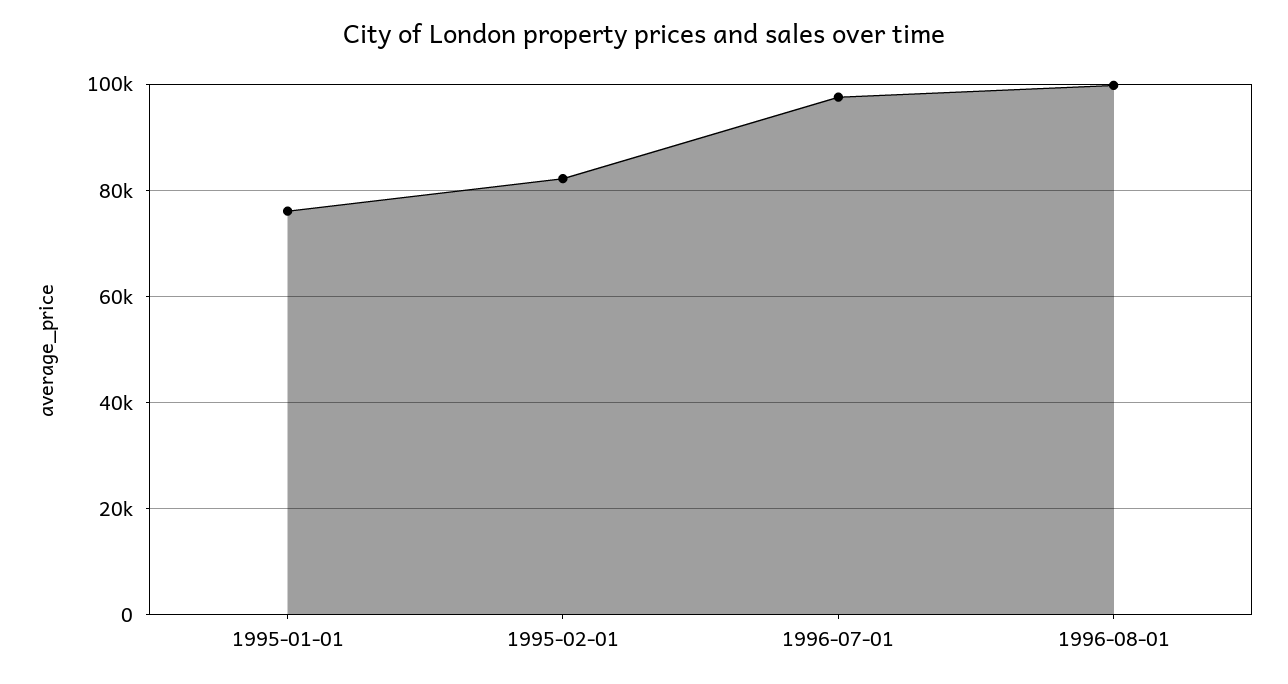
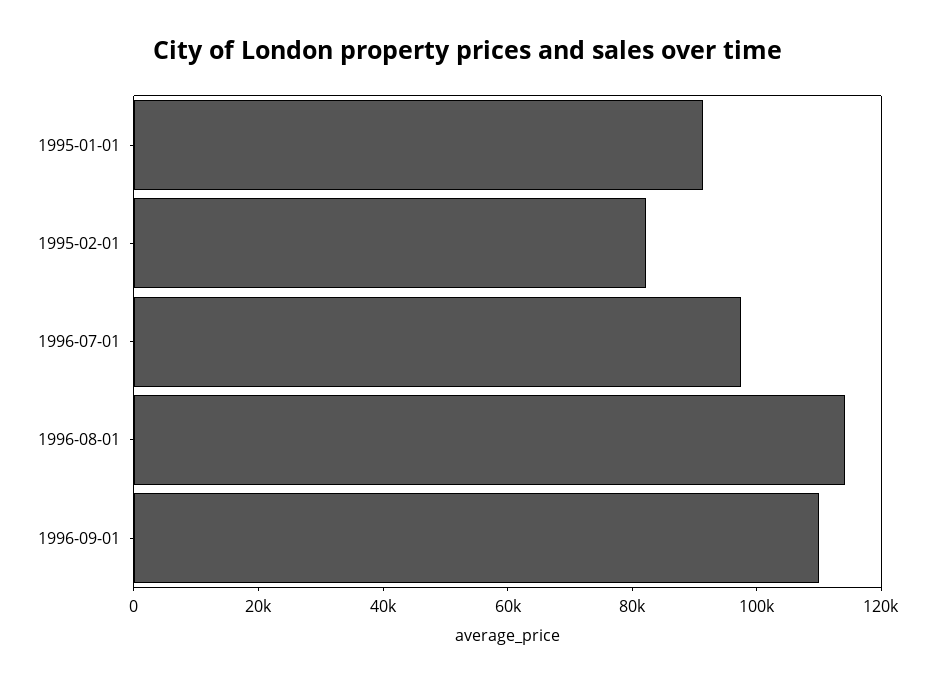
1995-01-01: 76000 -> 90000
1996-08-01: 100000 -> 115000
1996-09-01: none -> 110000

